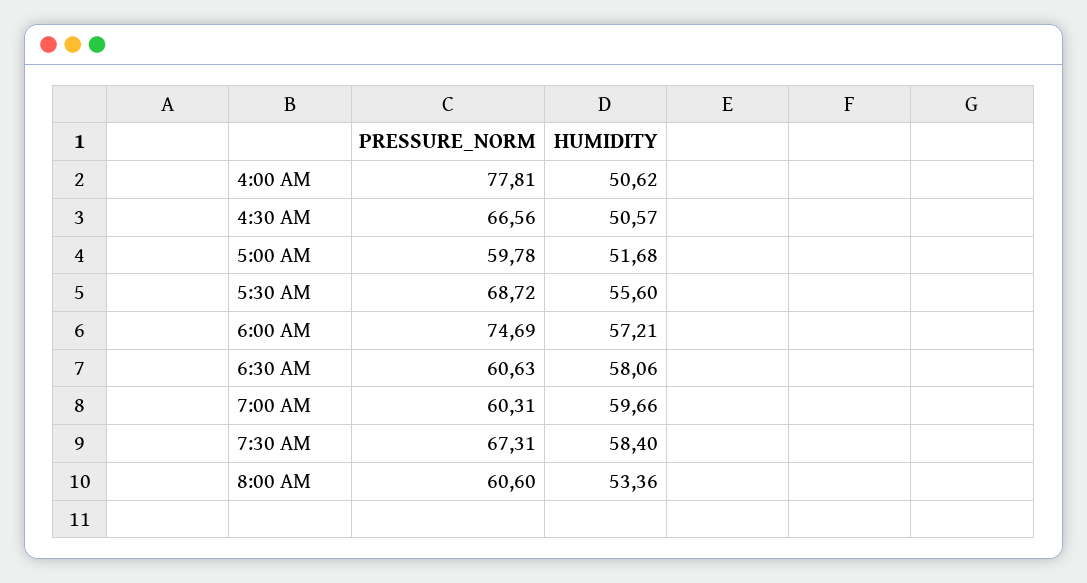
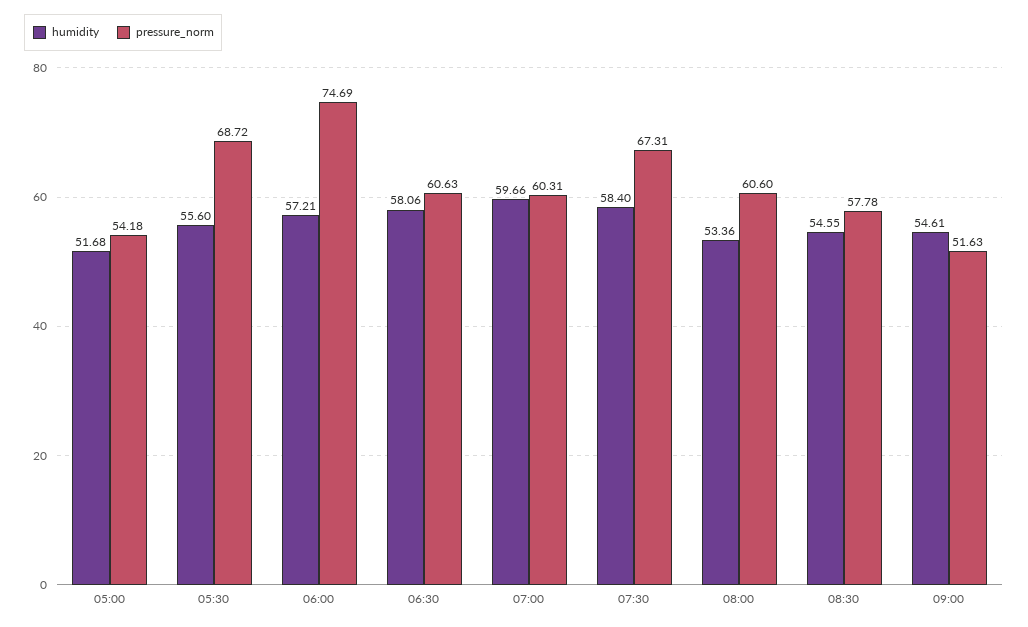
PRESSURE_NORM, 4:00 AM: 77.81 -> none
HUMIDITY, 4:00 AM: 50.62 -> none
PRESSURE_NORM, 4:30 AM: 66.56 -> none
HUMIDITY, 4:30 AM: 50.57 -> none
PRESSURE_NORM, 5:00 AM: 59.78 -> 54.18
HUMIDITY, 08:30: none -> 54.55
PRESSURE_NORM, 08:30: none -> 57.78
HUMIDITY, 09:00: none -> 54.61
PRESSURE_NORM, 09:00: none -> 51.63

